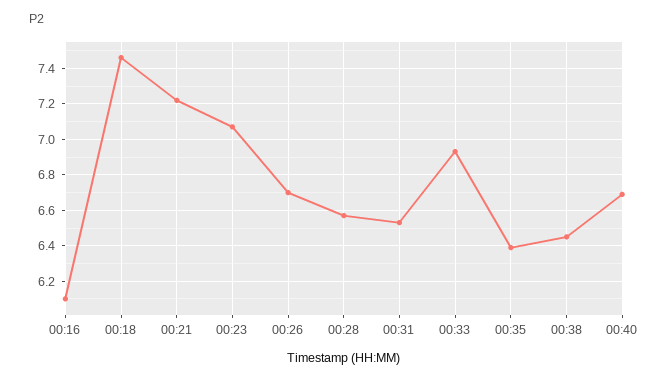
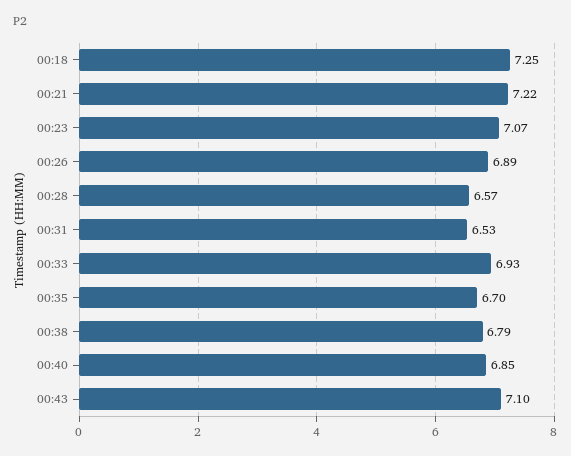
00:16: 6.1 -> none
00:18: 7.45 -> 7.25
00:26: 6.7 -> 6.89
00:35: 6.4 -> 6.7
00:38: 6.45 -> 6.79
00:40: 6.7 -> 6.85
00:43: none -> 7.1

